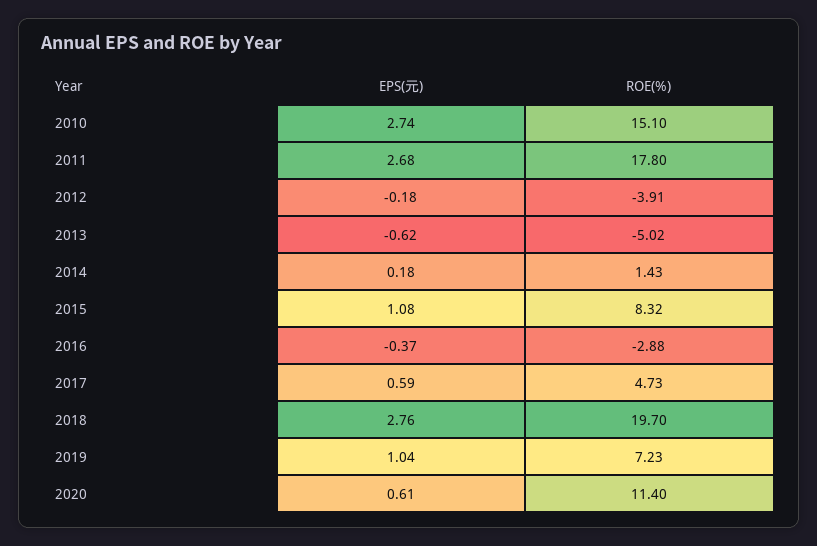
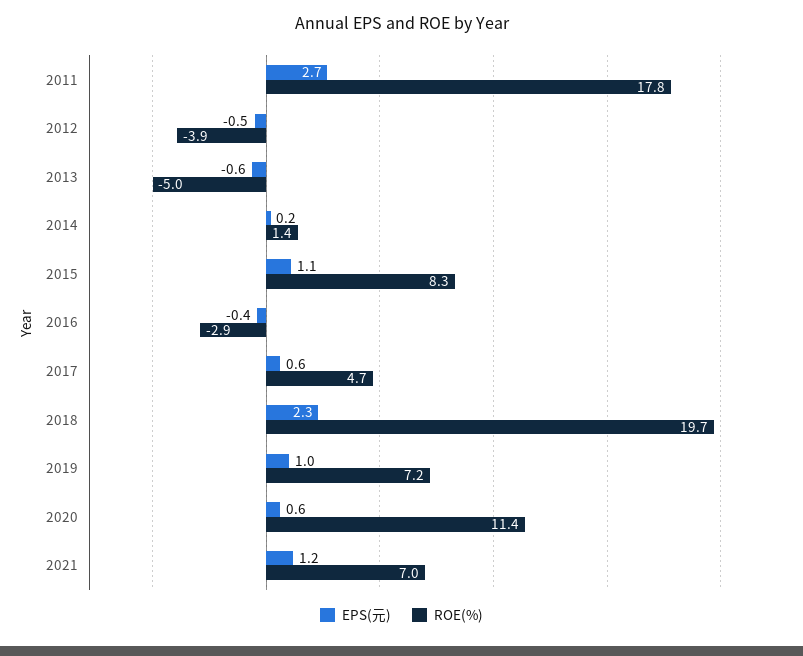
EPS(元), 2010: 2.74 -> none
ROE(%), 2010: 15.1 -> none
EPS(元), 2012: -0.18 -> -0.5
EPS(元), 2018: 2.76 -> 2.3
EPS(元), 2021: none -> 1.2
ROE(%), 2021: none -> 7

